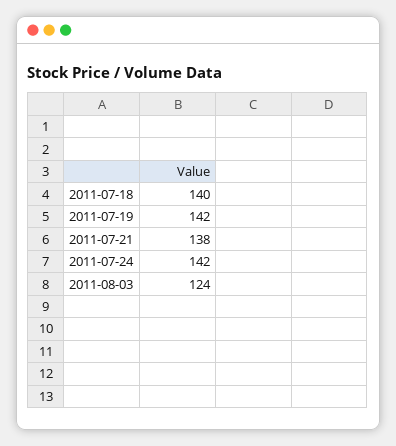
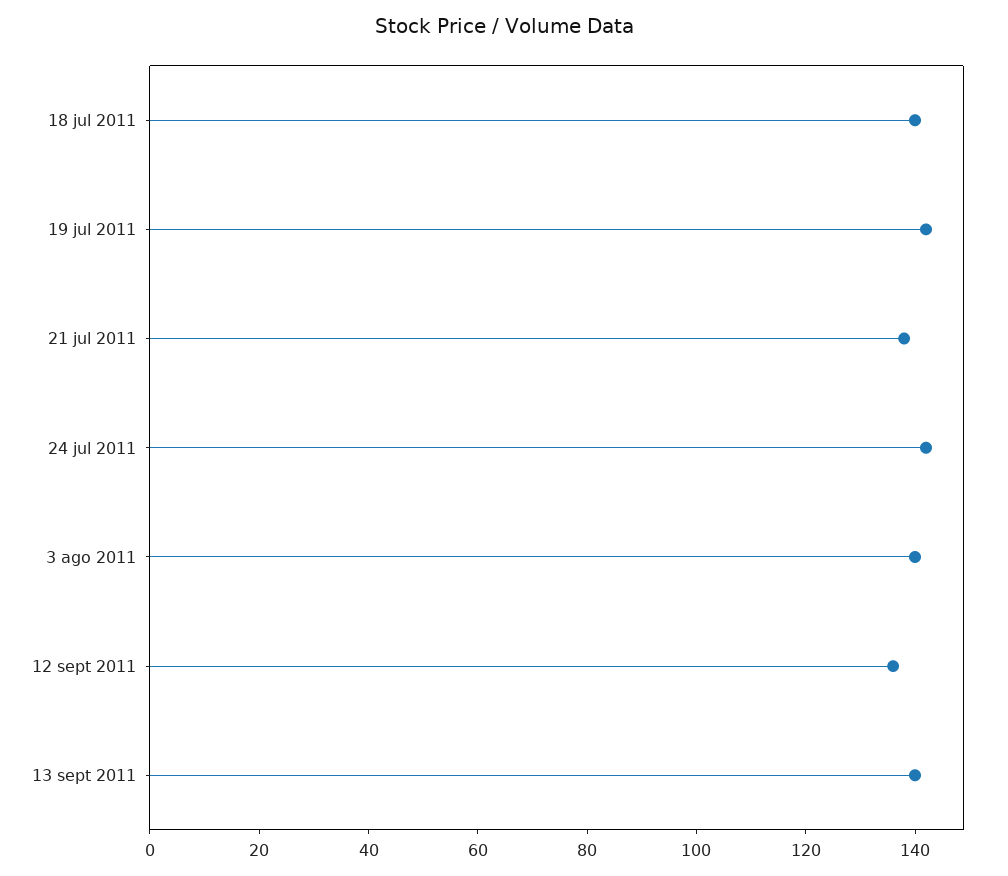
2011-08-03: 124 -> 140
12 sept 2011: none -> 135
13 sept 2011: none -> 140

